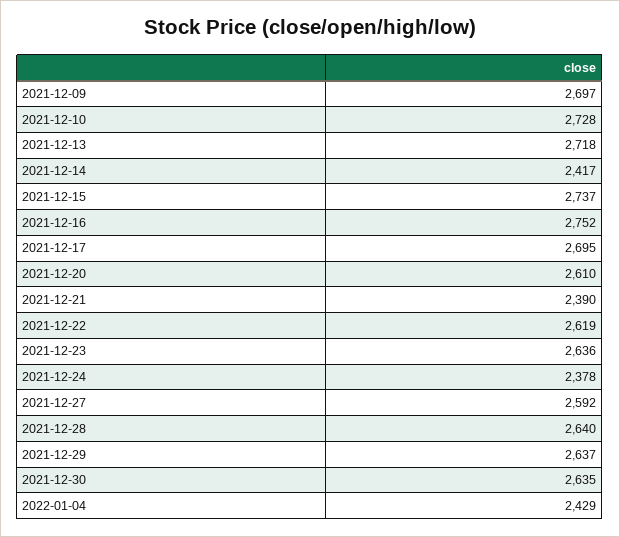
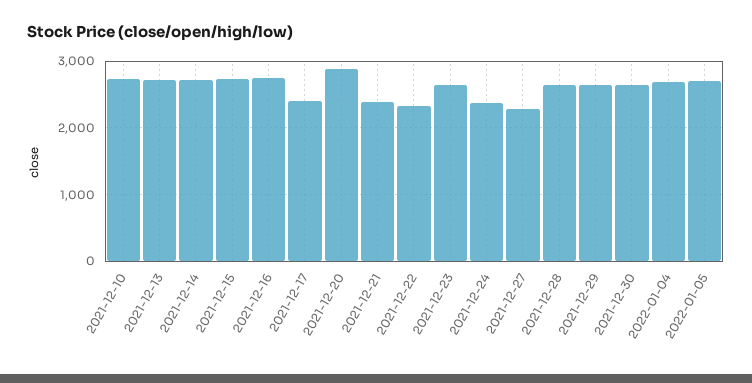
2021-12-09: 2697 -> none
2021-12-14: 2417 -> 2700
2021-12-17: 2695 -> 2400
2021-12-20: 2610 -> 2900
2021-12-22: 2619 -> 2300
2021-12-27: 2592 -> 2300
2022-01-04: 2429 -> 2700
2022-01-05: none -> 2700

